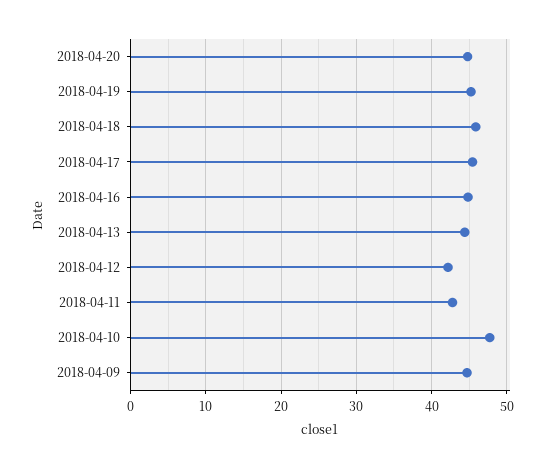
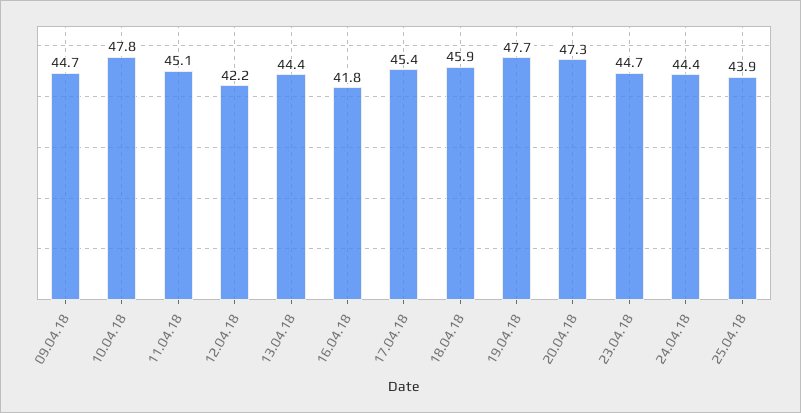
2018-04-20: 45 -> 47.3
2018-04-19: 45 -> 47.7
2018-04-16: 45 -> 41.8
2018-04-11: 43 -> 45.1
23.04.18: none -> 44.7
24.04.18: none -> 44.4
25.04.18: none -> 43.9

